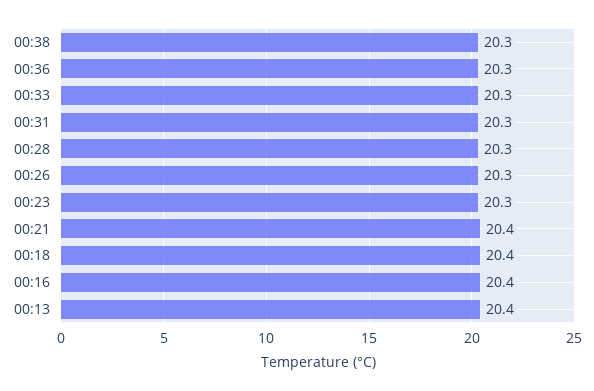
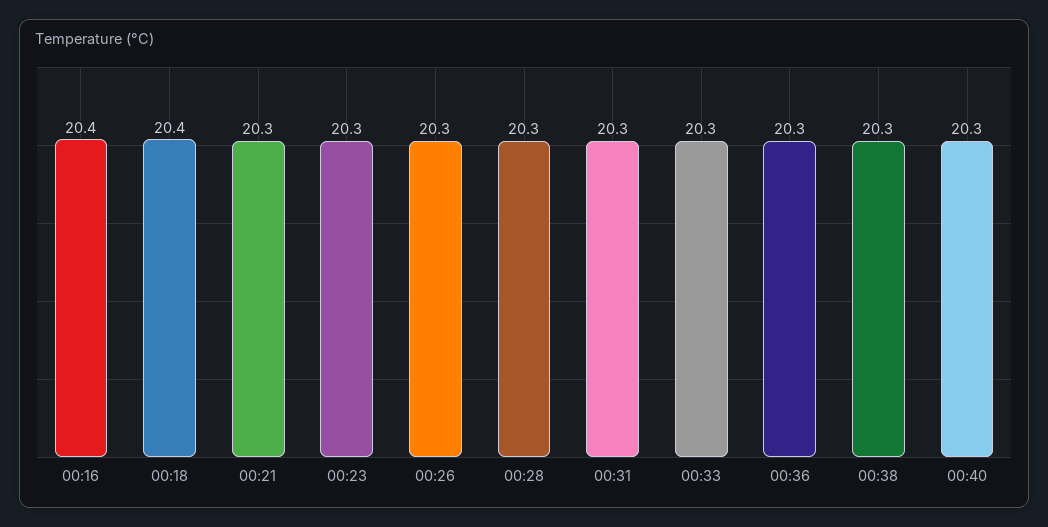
00:21: 20.4 -> 20.3
00:13: 20.4 -> none
00:40: none -> 20.3

